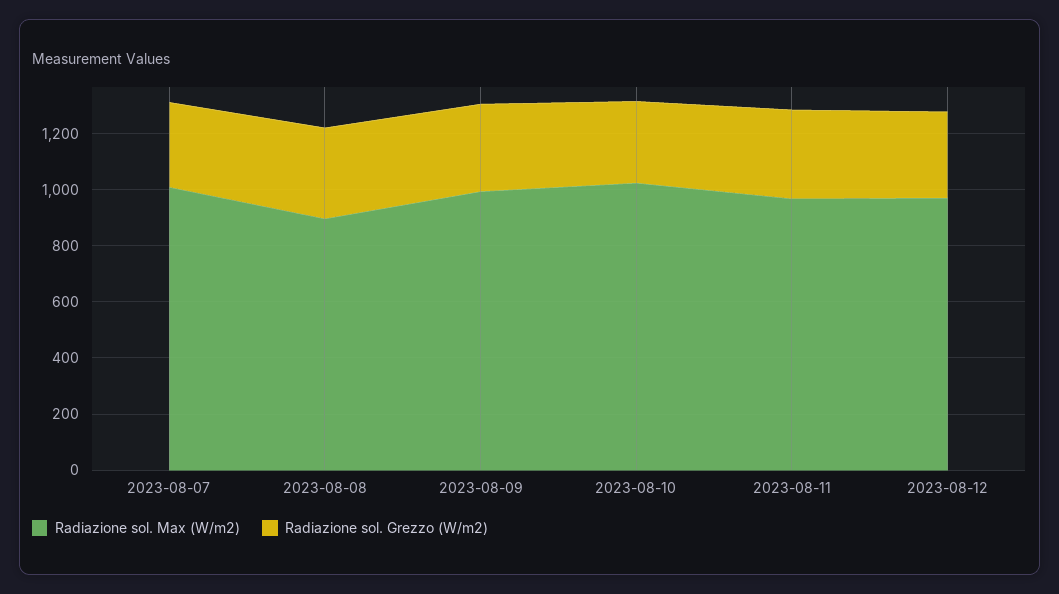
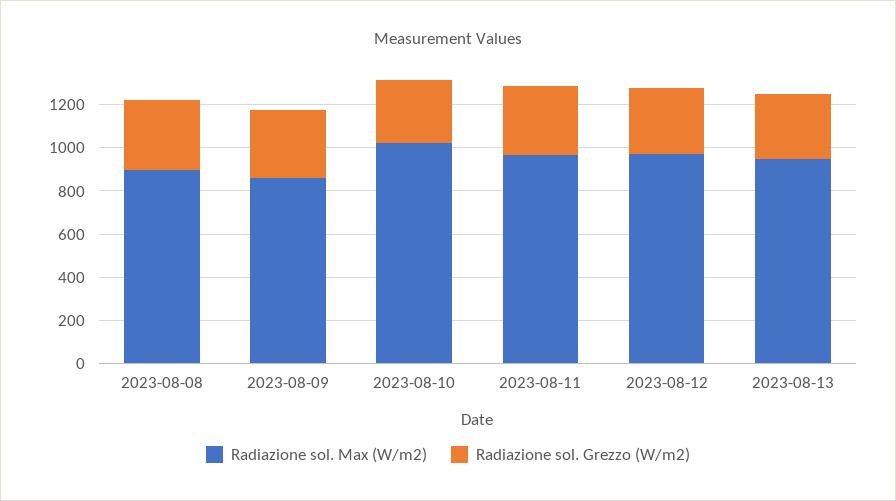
Radiazione sol. Max (W/m2), 2023-08-07: 1000 -> none
Radiazione sol. Grezzo (W/m2), 2023-08-07: 300 -> none
Radiazione sol. Max (W/m2), 2023-08-09: 1000 -> 850
Radiazione sol. Max (W/m2), 2023-08-13: none -> 950
Radiazione sol. Grezzo (W/m2), 2023-08-13: none -> 300

